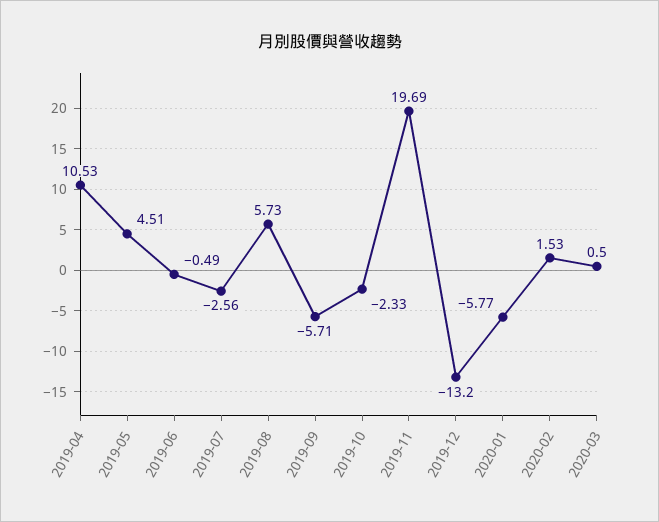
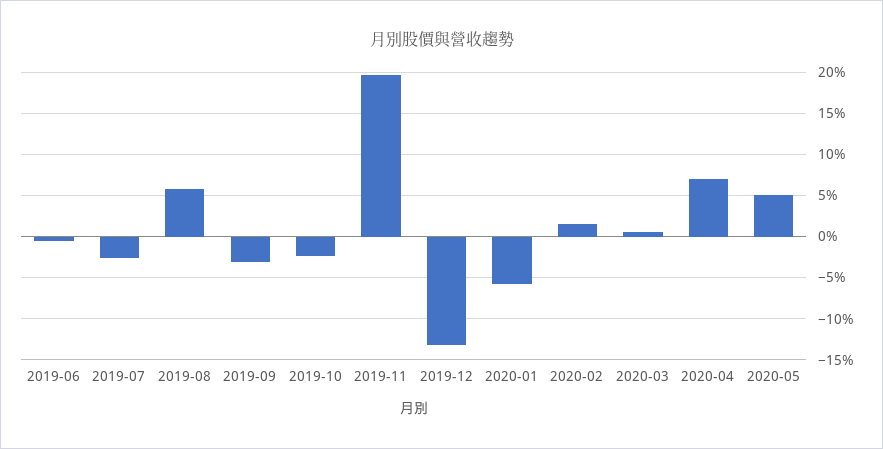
2019-04: 10.53 -> none
2019-05: 4.51 -> none
2019-09: -5.71 -> -3
2020-04: none -> 7
2020-05: none -> 5

